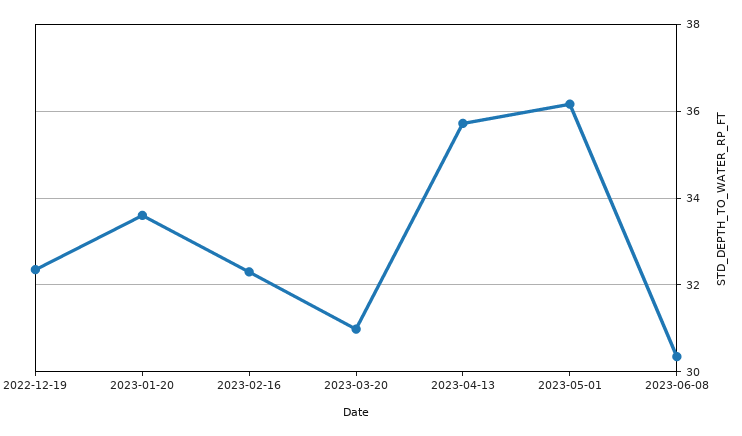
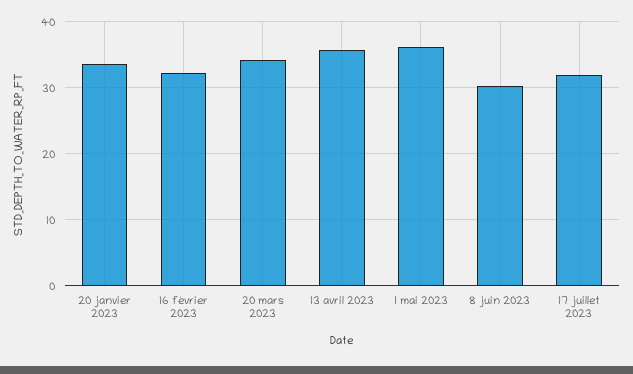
2022-12-19: 32.4 -> none
2023-03-20: 31 -> 34
17 juillet 2023: none -> 32

